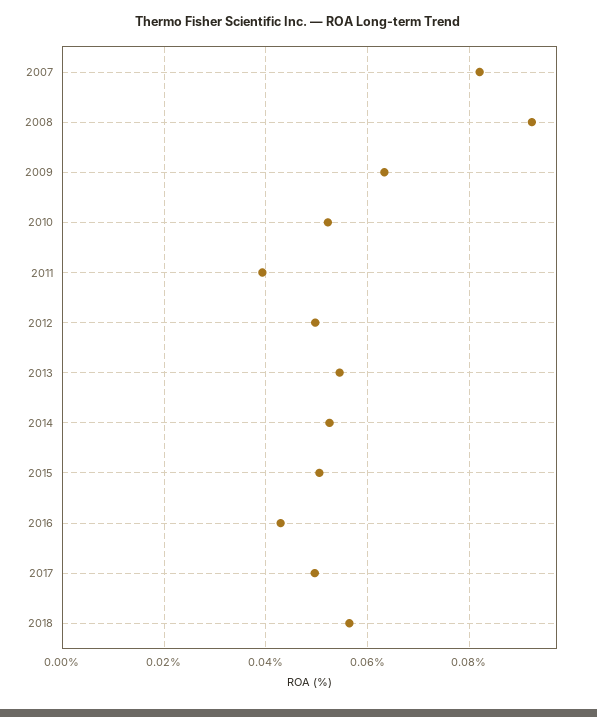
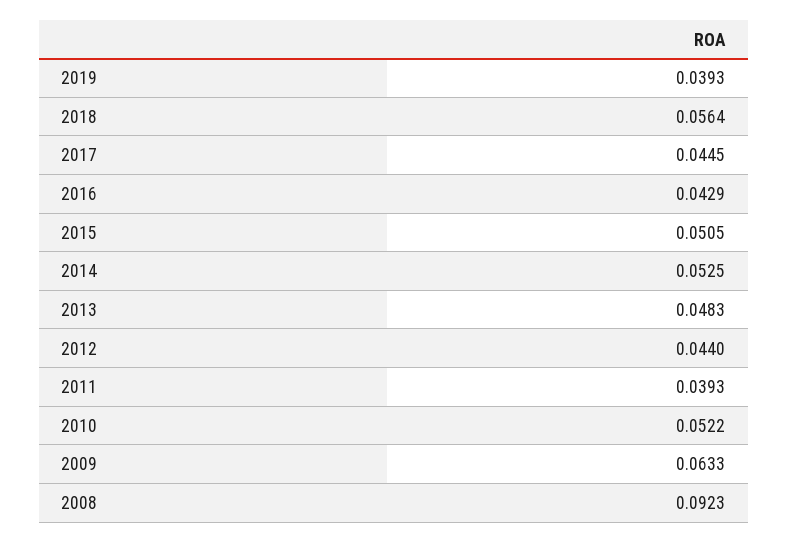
2007: 0.082 -> none
2012: 0.05 -> 0.044
2013: 0.054 -> 0.0483
2017: 0.05 -> 0.0445
2019: none -> 0.0393

